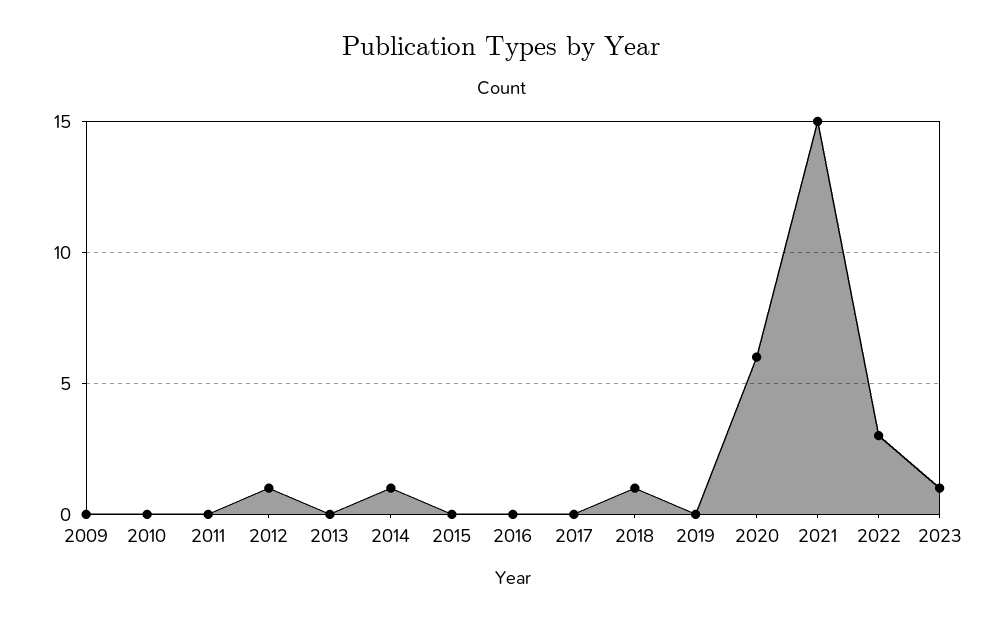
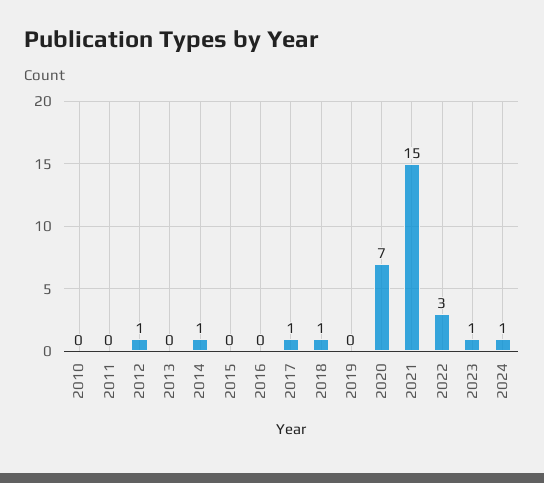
2009: 0 -> none
2017: 0 -> 1
2020: 6 -> 7
2024: none -> 1

